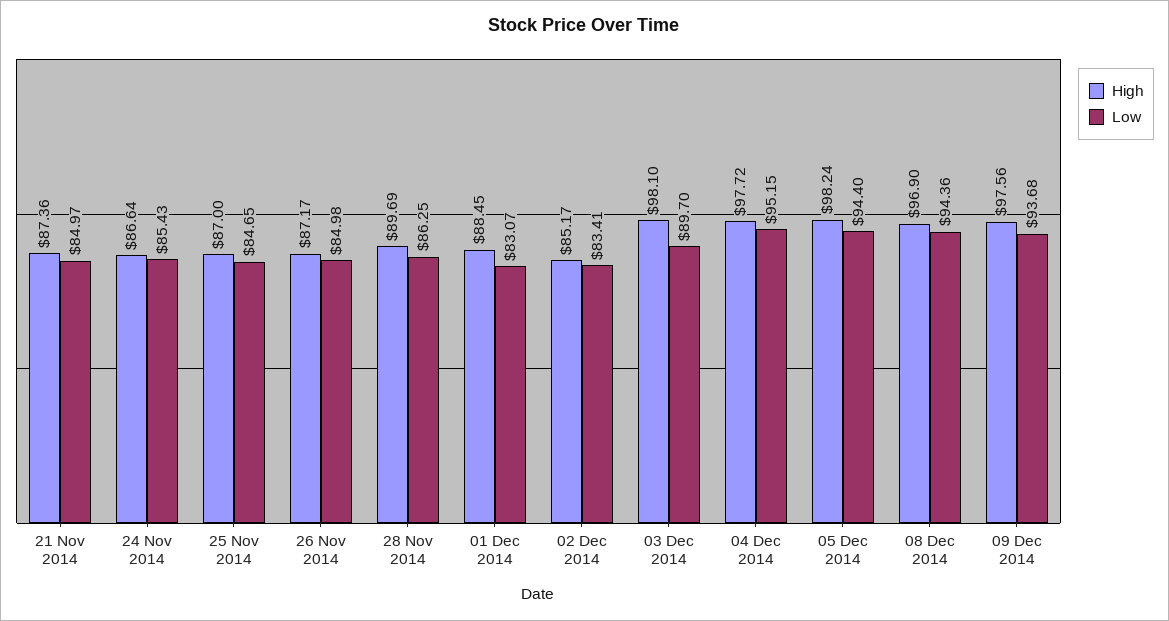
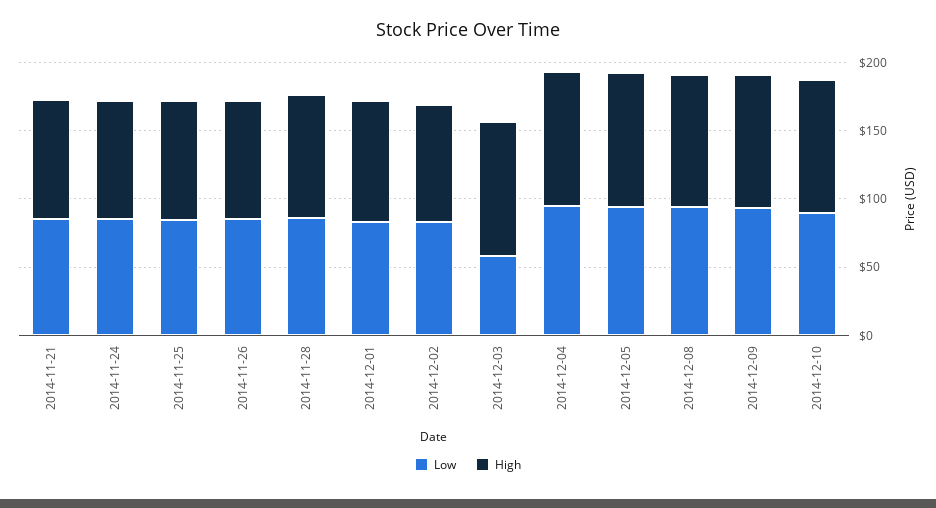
Low, 03 Dec 2014: 89.7 -> 60
Low, 2014-12-10: none -> 90
High, 2014-12-10: none -> 100

